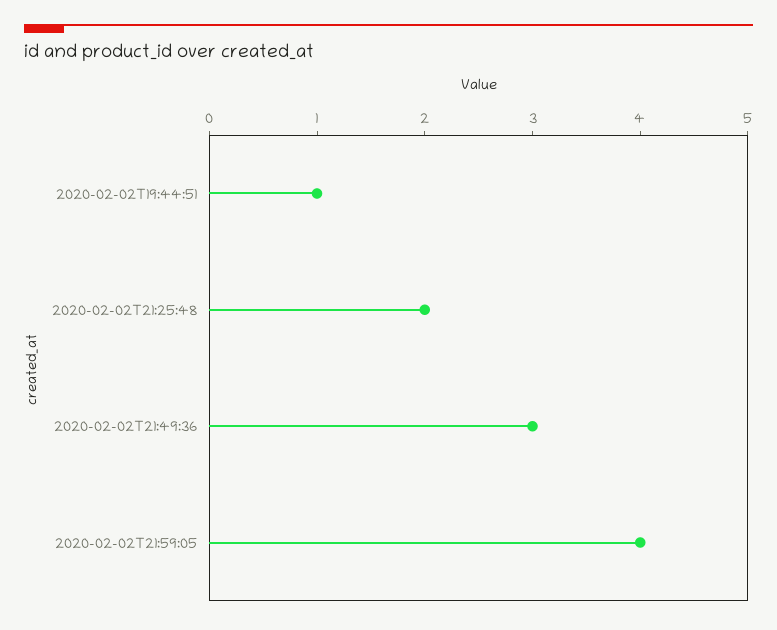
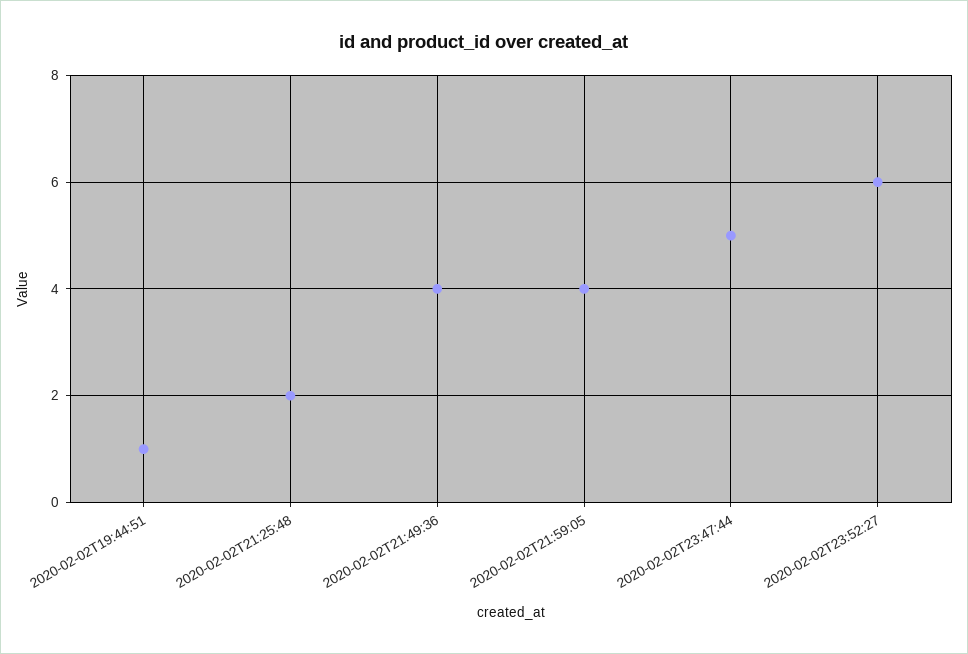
2020-02-02T21:49:36: 3 -> 4
2020-02-02T23:47:44: none -> 5
2020-02-02T23:52:27: none -> 6

